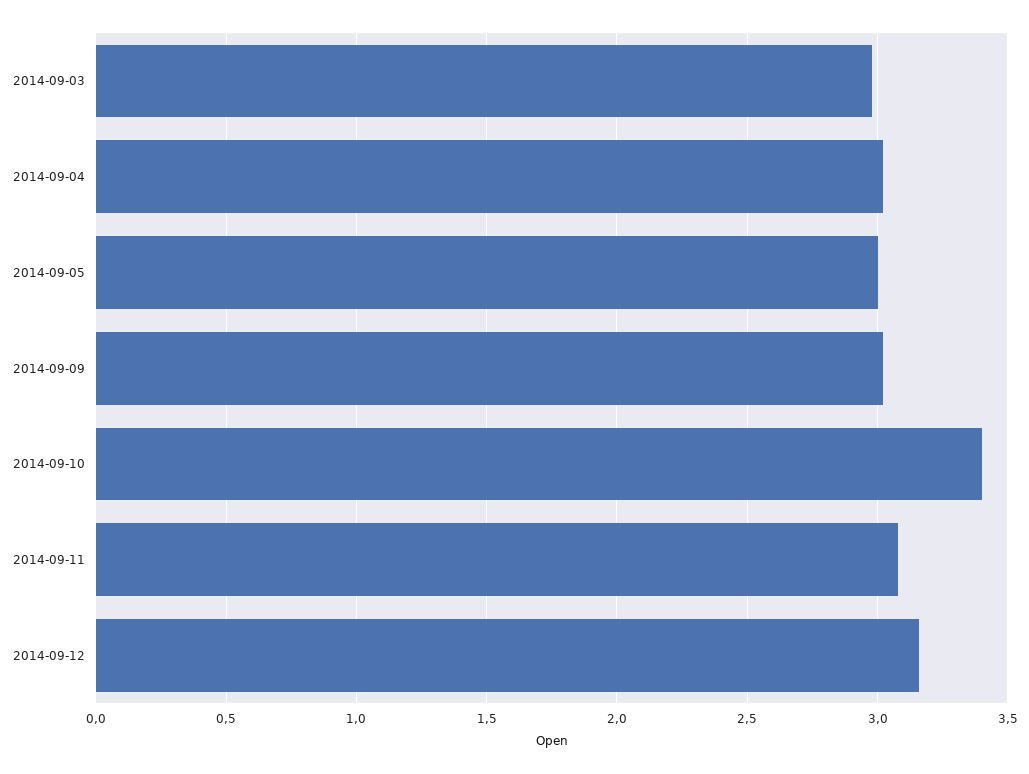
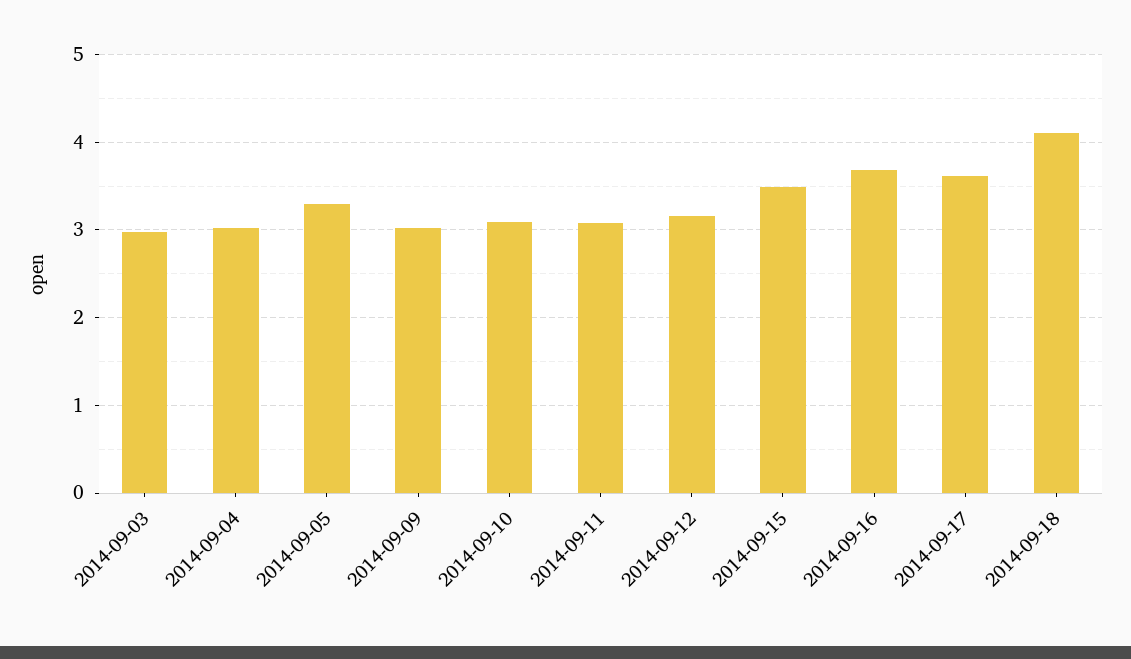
2014-09-05: 3 -> 3.3
2014-09-10: 3.4 -> 3.1
2014-09-15: none -> 3.5
2014-09-16: none -> 3.7
2014-09-17: none -> 3.6
2014-09-18: none -> 4.1

